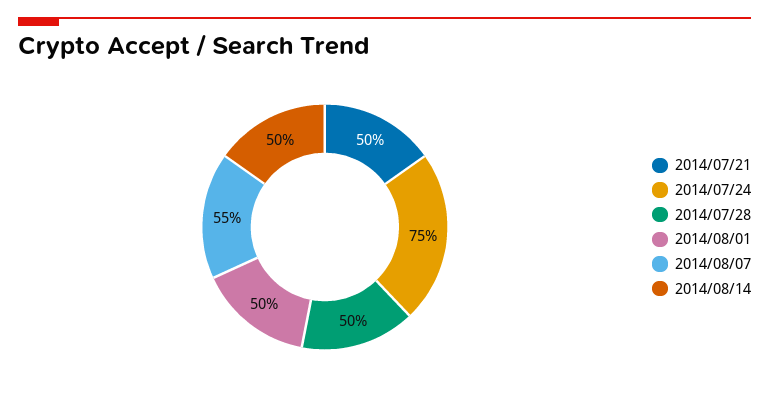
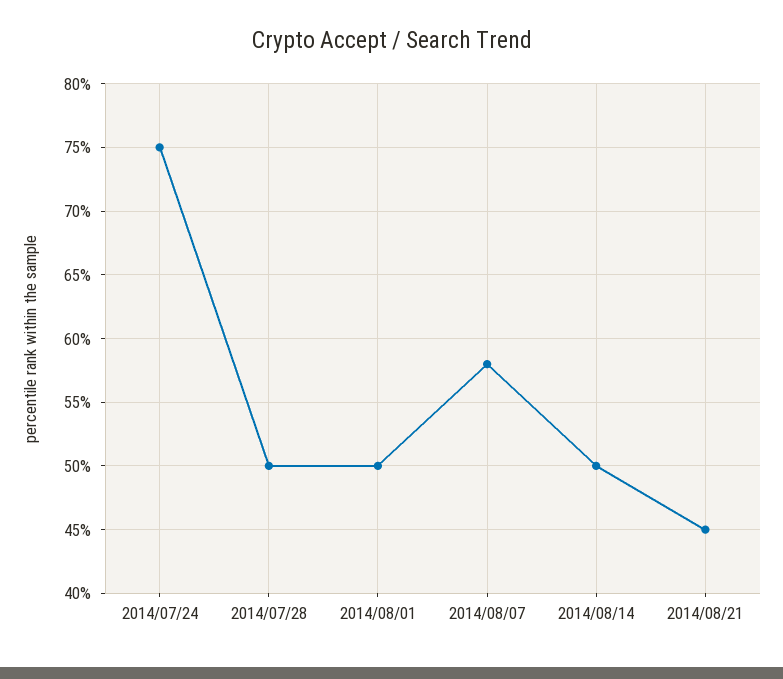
2014/07/21: 50 -> none
2014/08/07: 55 -> 58
2014/08/21: none -> 45

